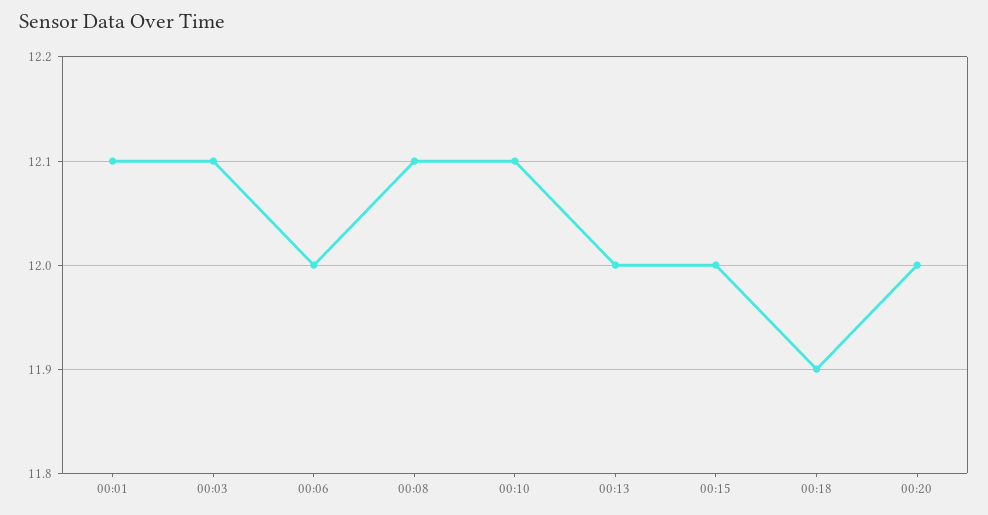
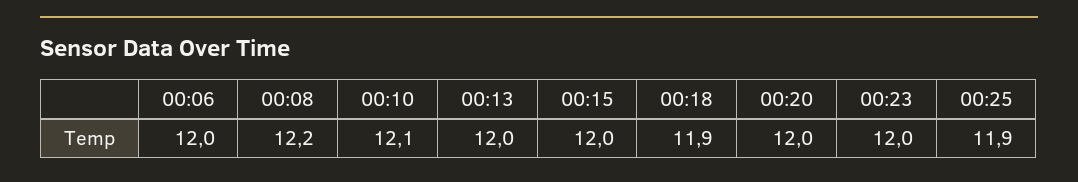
00:01: 12.1 -> none
00:03: 12.1 -> none
00:08: 12.1 -> 12.2
00:23: none -> 12
00:25: none -> 11.9

